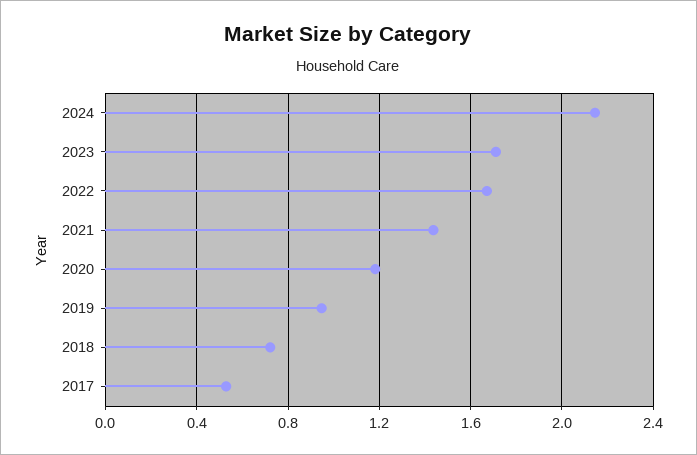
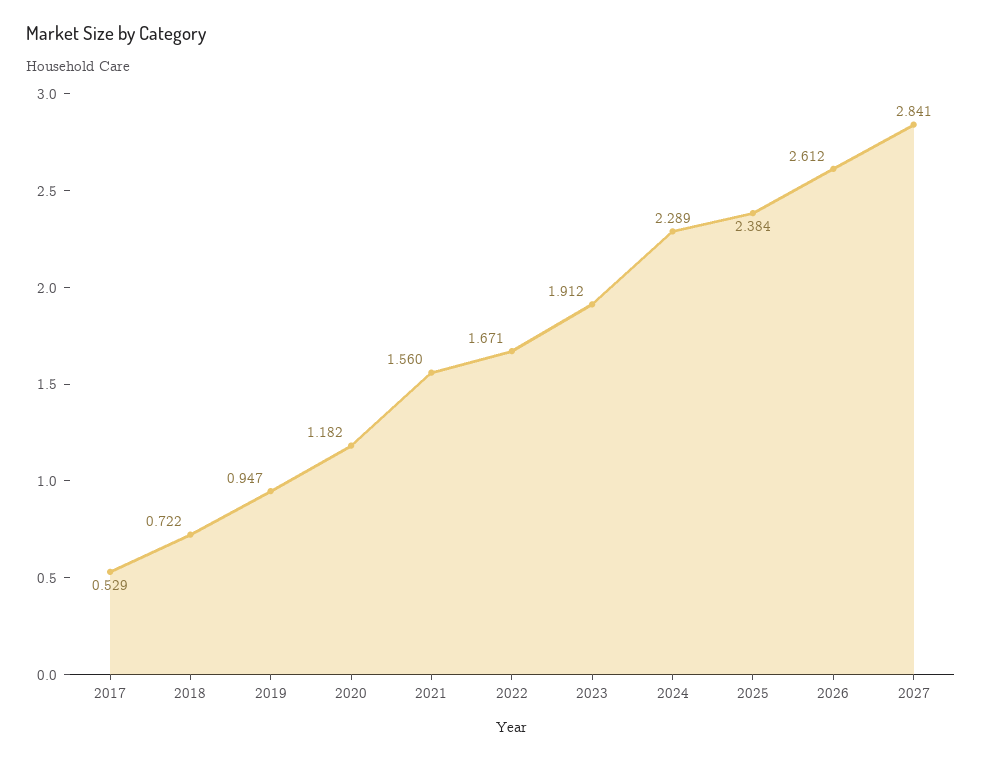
2024: 2.15 -> 2.289
2023: 1.7 -> 1.912
2021: 1.45 -> 1.56
2025: none -> 2.384
2026: none -> 2.612
2027: none -> 2.841

